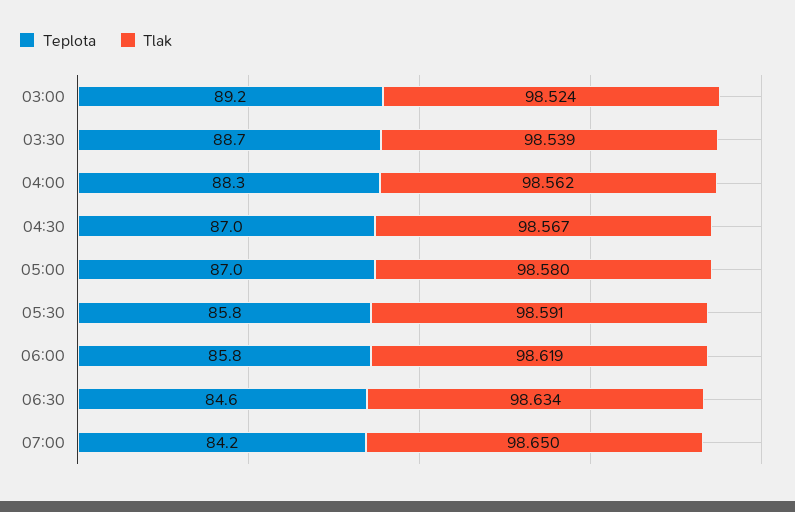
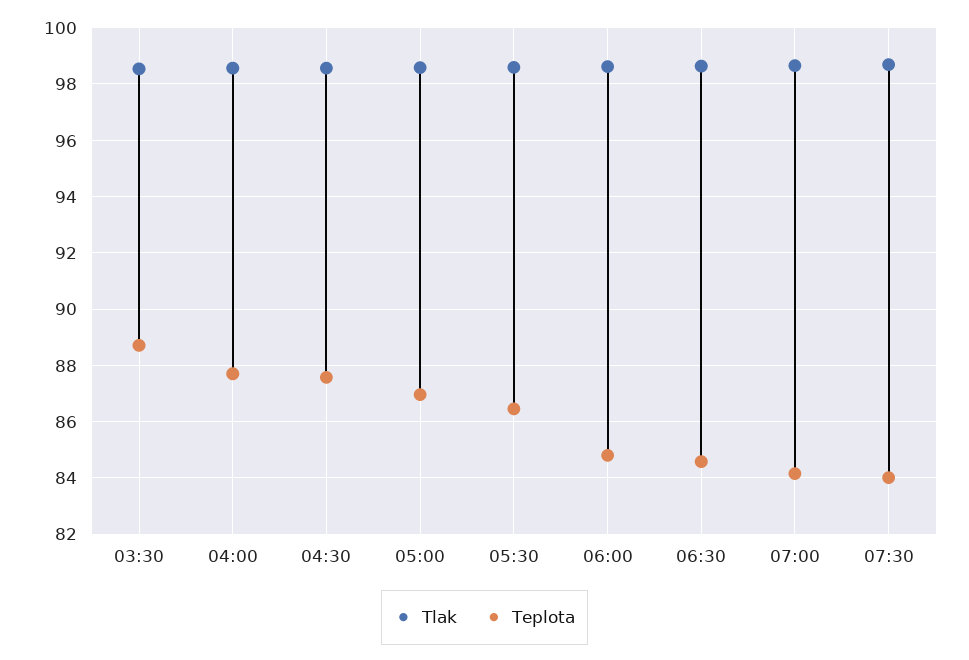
Teplota, 03:00: 89.2 -> none
Tlak, 03:00: 98.524 -> none
Teplota, 04:00: 88.3 -> 87.75
Teplota, 04:30: 87 -> 87.5
Teplota, 05:30: 85.8 -> 86.5
Teplota, 06:00: 85.8 -> 84.75
Tlak, 07:30: none -> 98.75
Teplota, 07:30: none -> 84

